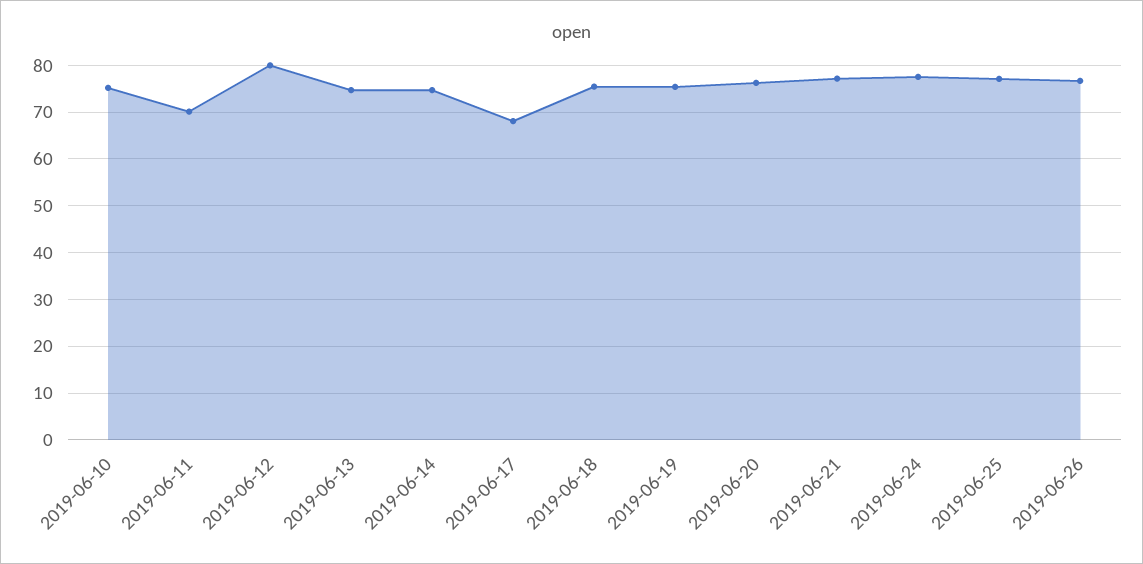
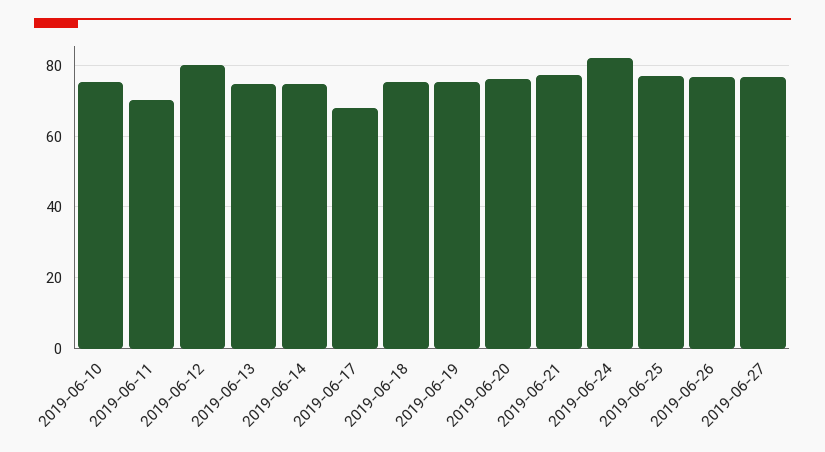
2019-06-24: 78 -> 82
2019-06-27: none -> 76

